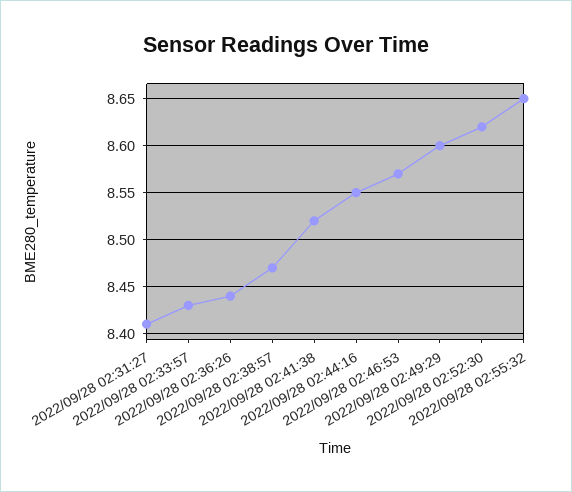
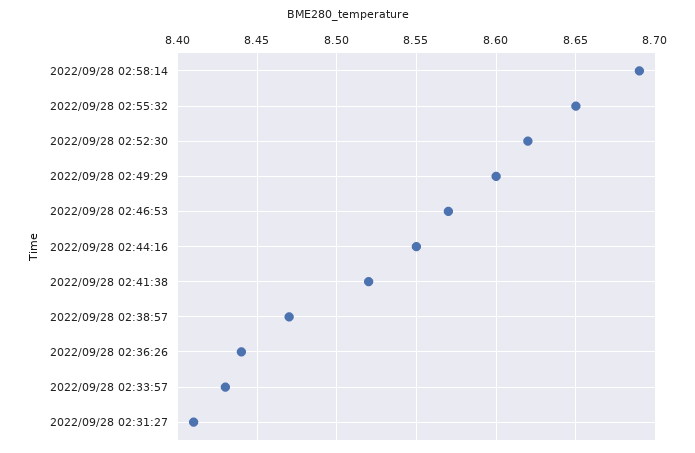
2022/09/28 02:58:14: none -> 8.69

